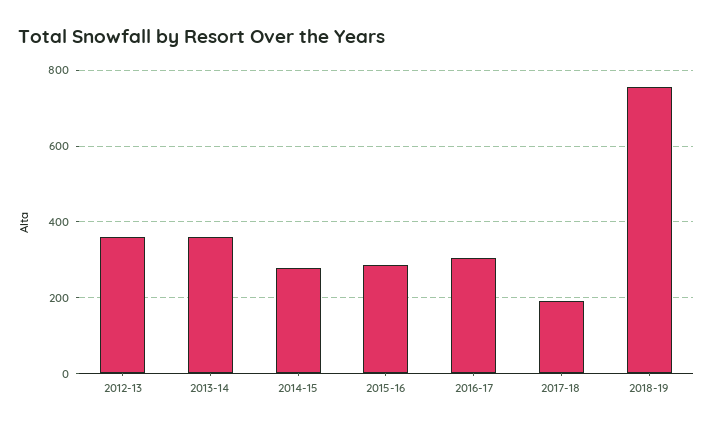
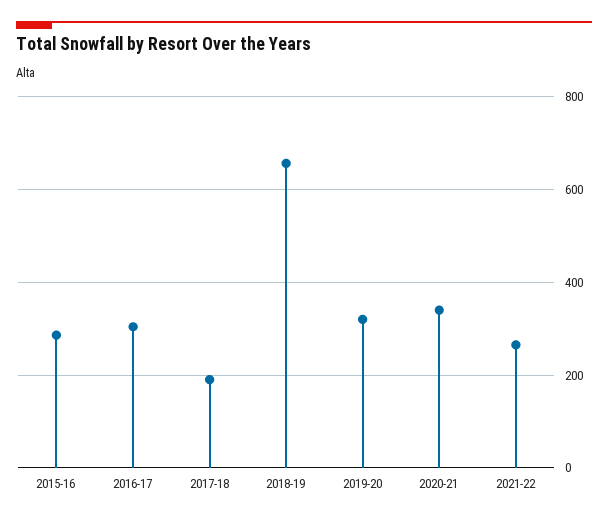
2012-13: 360 -> none
2013-14: 360 -> none
2014-15: 280 -> none
2018-19: 760 -> 660
2019-20: none -> 320
2020-21: none -> 340
2021-22: none -> 260

